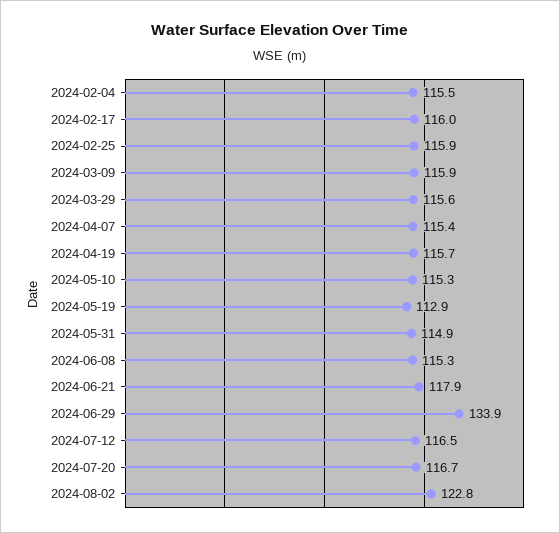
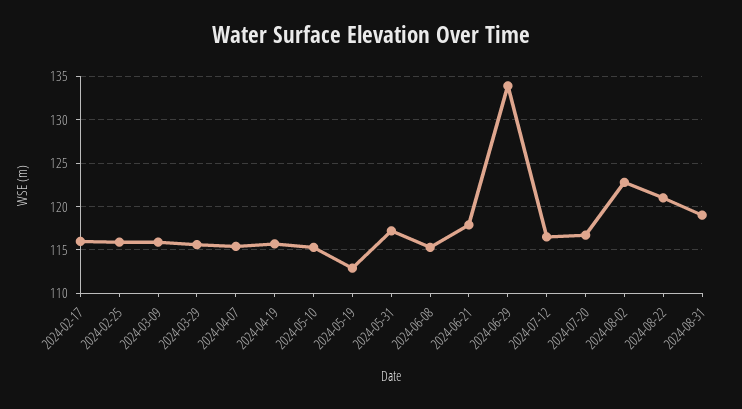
2024-02-04: 115.5 -> none
2024-05-31: 114.9 -> 117
2024-08-22: none -> 121
2024-08-31: none -> 119

